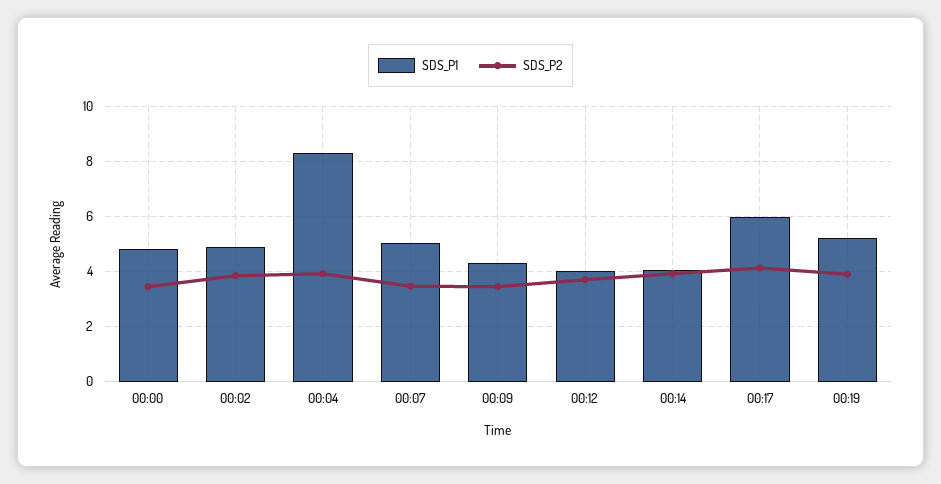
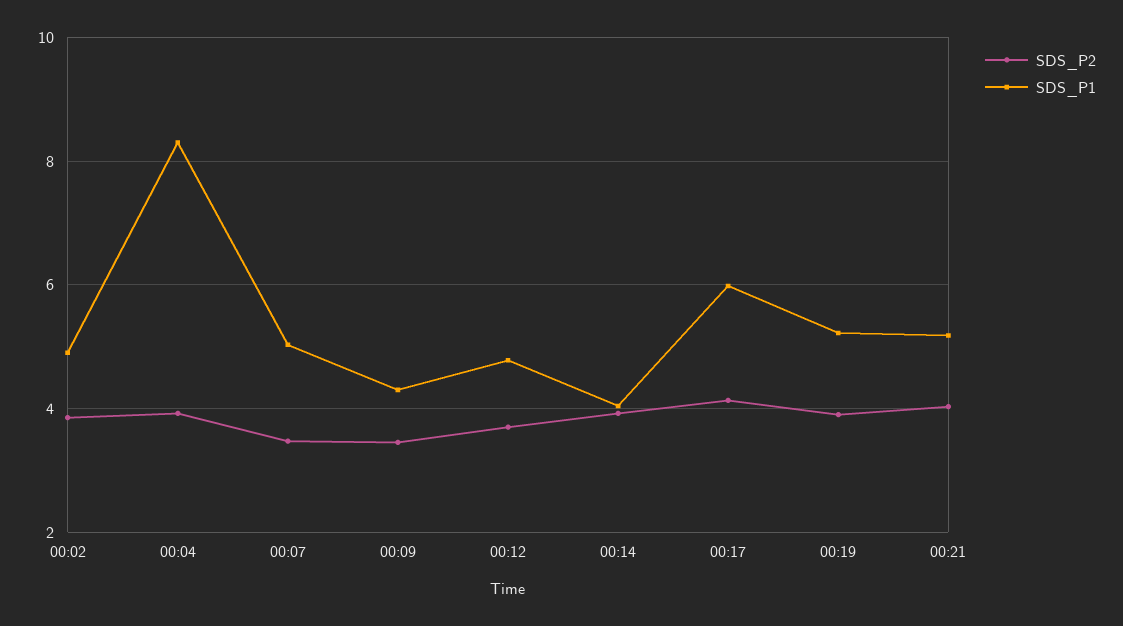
SDS_P1, 00:00: 4.75 -> none
SDS_P2, 00:00: 3.5 -> none
SDS_P1, 00:12: 4 -> 4.8
SDS_P2, 00:21: none -> 4
SDS_P1, 00:21: none -> 5.2

